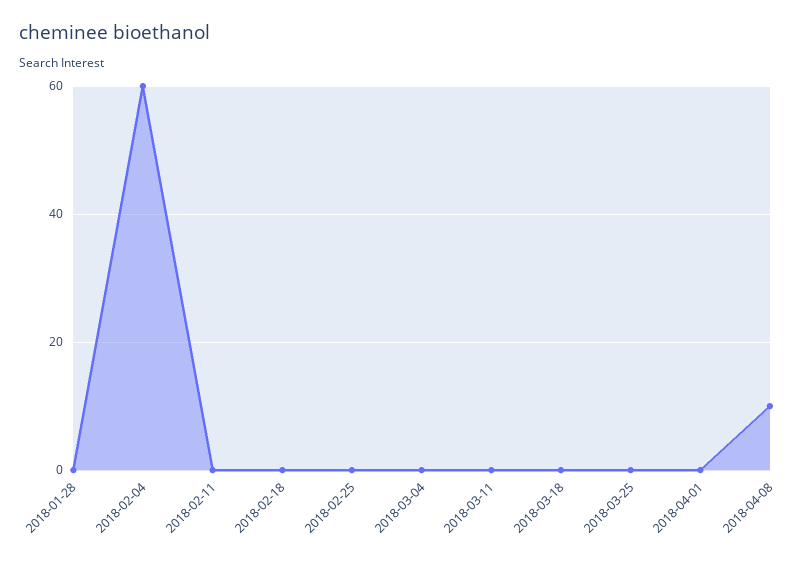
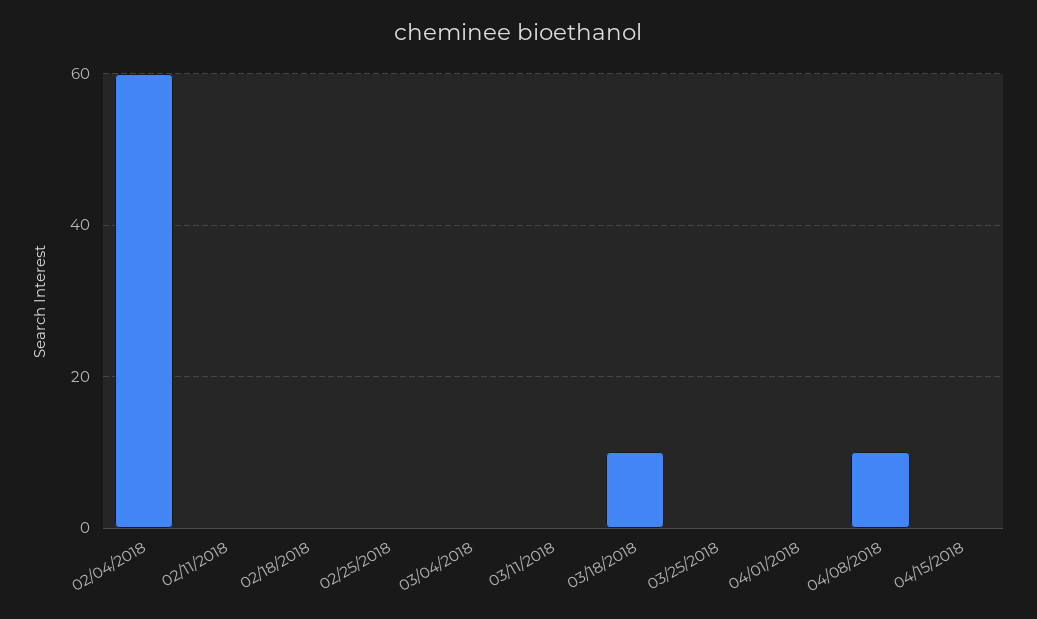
2018-01-28: 0 -> none
2018-03-18: 0 -> 10
04/15/2018: none -> 0

